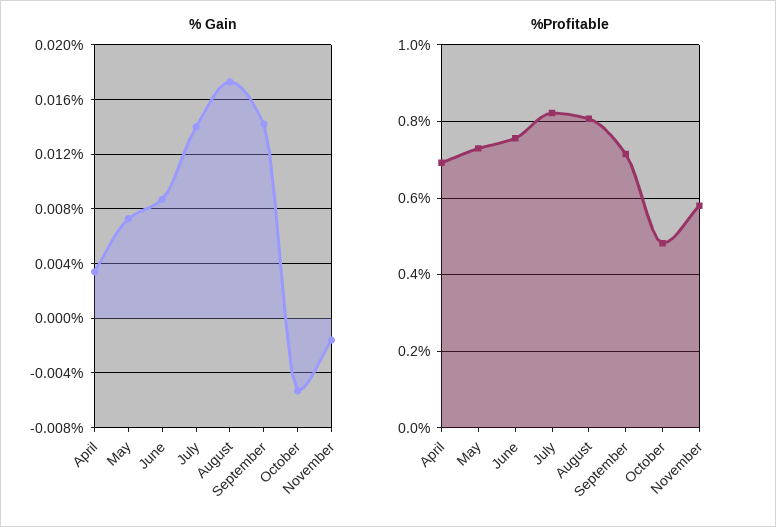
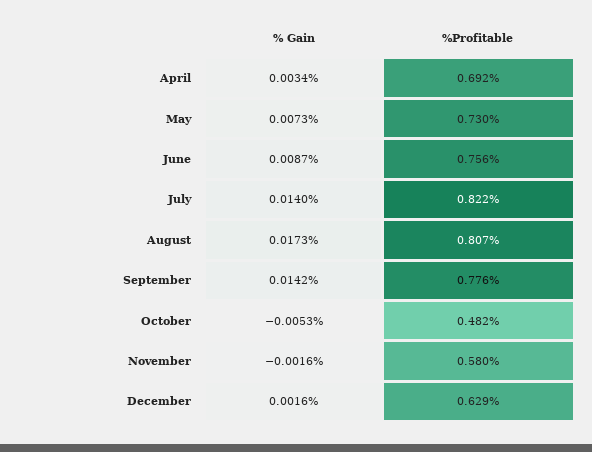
%Profitable, September: 0.72 -> 0.776
% Gain, December: none -> 0.0016
%Profitable, December: none -> 0.629

